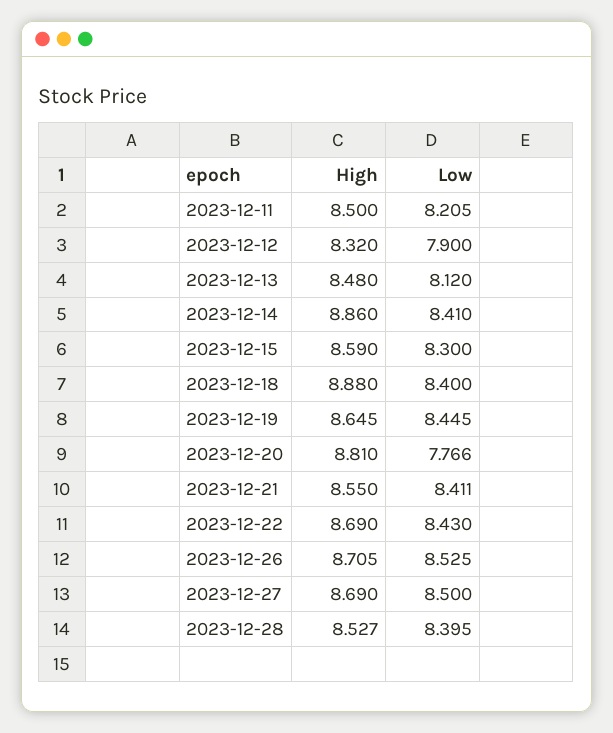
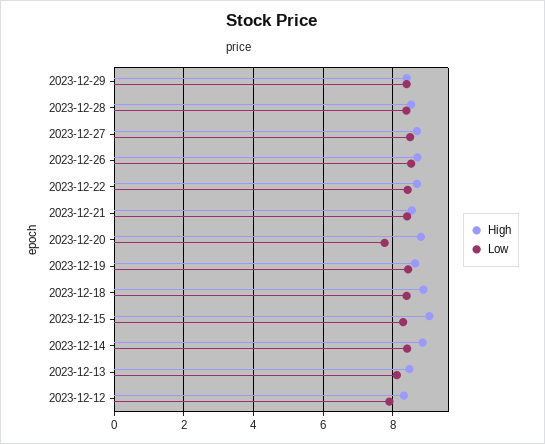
High, 2023-12-11: 8.5 -> none
Low, 2023-12-11: 8.205 -> none
High, 2023-12-15: 8.59 -> 9
High, 2023-12-29: none -> 8.4
Low, 2023-12-29: none -> 8.4

